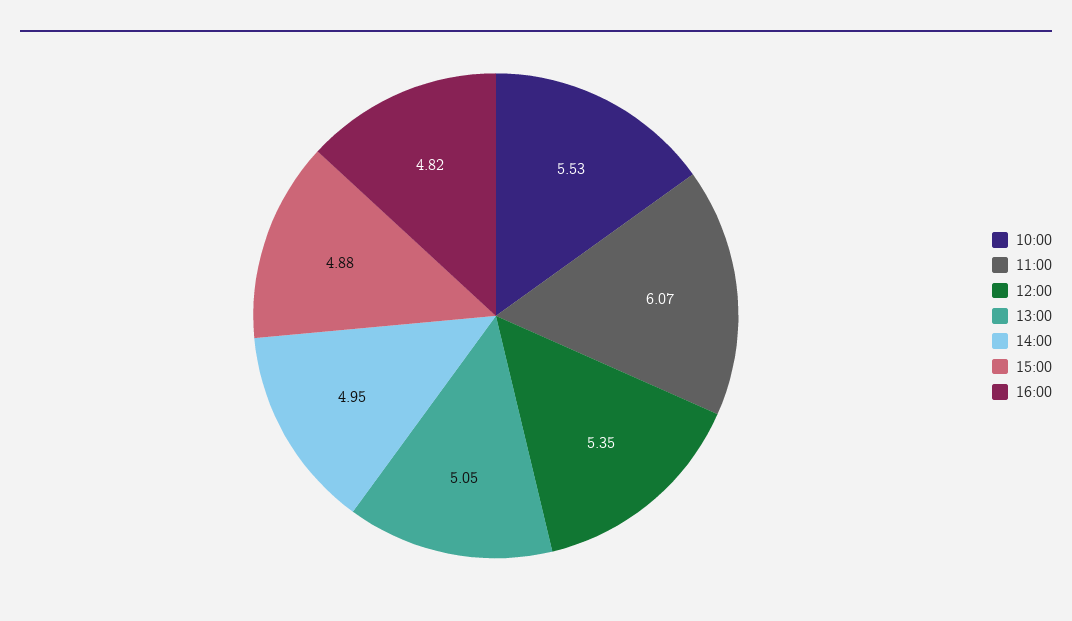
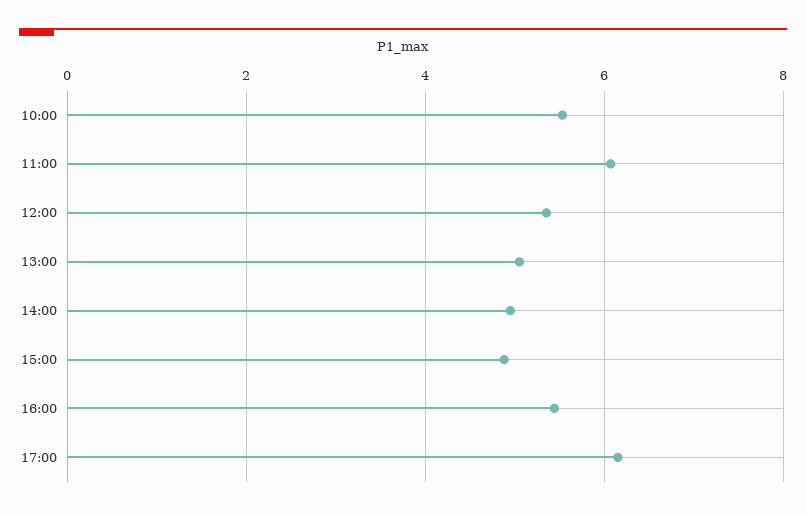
16:00: 4.82 -> 5.4
17:00: none -> 6.2

